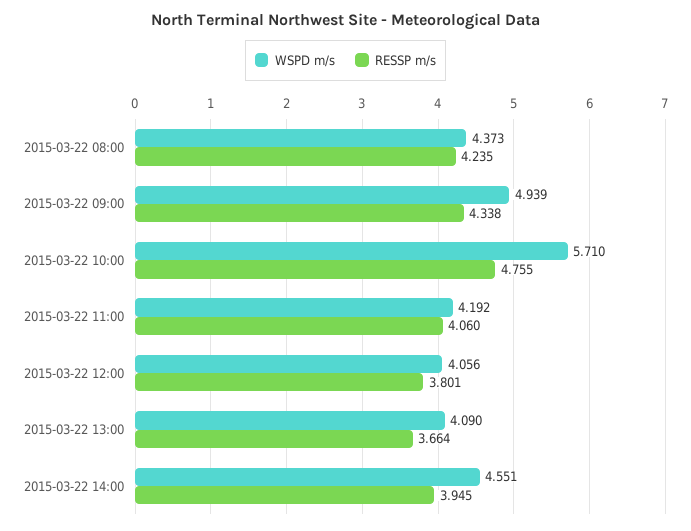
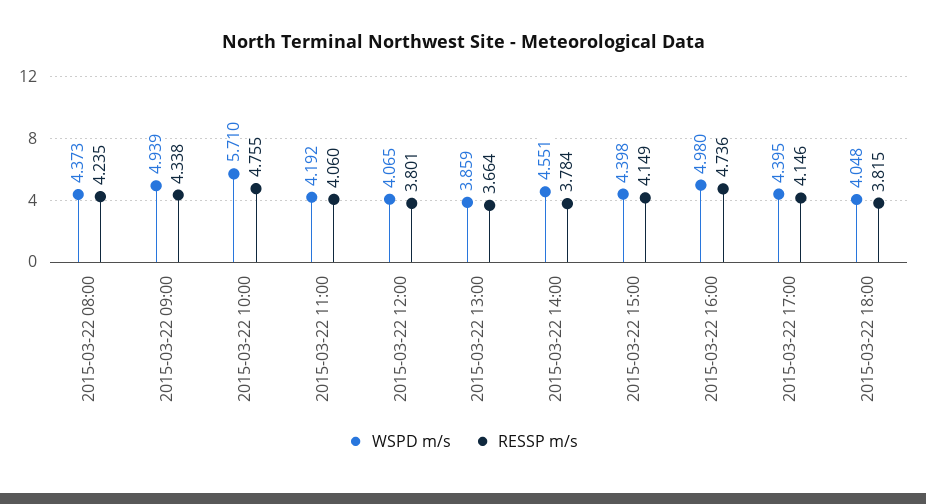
WSPD m/s, 2015-03-22 12:00: 4.056 -> 4.065
WSPD m/s, 2015-03-22 13:00: 4.09 -> 3.859
RESSP m/s, 2015-03-22 14:00: 3.945 -> 3.784
WSPD m/s, 2015-03-22 15:00: none -> 4.398
RESSP m/s, 2015-03-22 15:00: none -> 4.149
WSPD m/s, 2015-03-22 16:00: none -> 4.98
RESSP m/s, 2015-03-22 16:00: none -> 4.736
WSPD m/s, 2015-03-22 17:00: none -> 4.395
RESSP m/s, 2015-03-22 17:00: none -> 4.146
WSPD m/s, 2015-03-22 18:00: none -> 4.048
RESSP m/s, 2015-03-22 18:00: none -> 3.815

